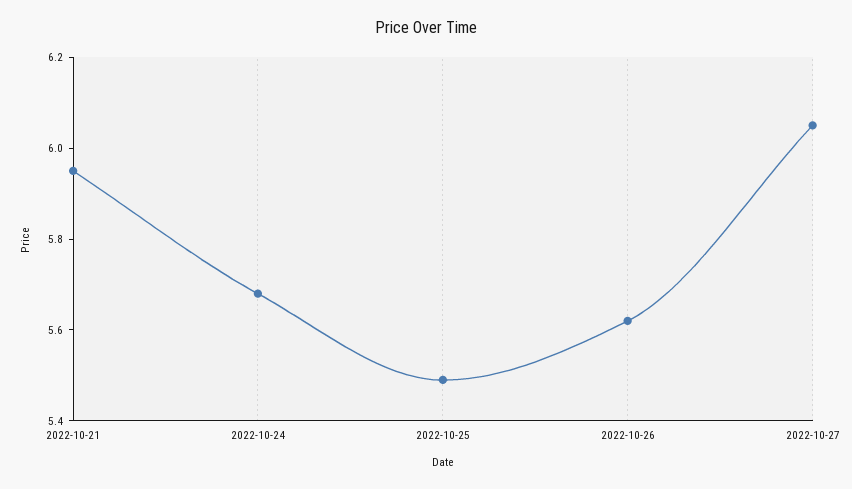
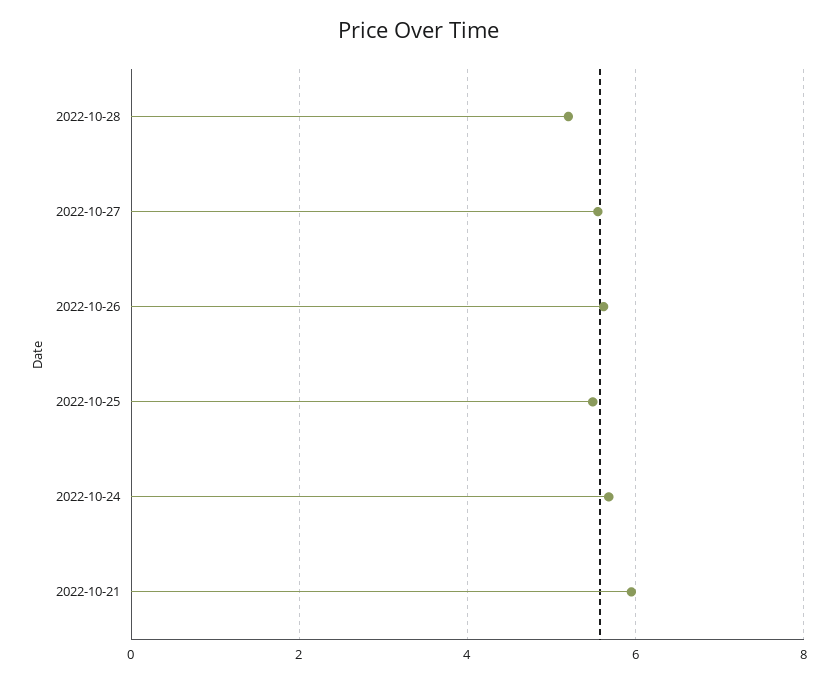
2022-10-27: 6.05 -> 5.6
2022-10-28: none -> 5.2

